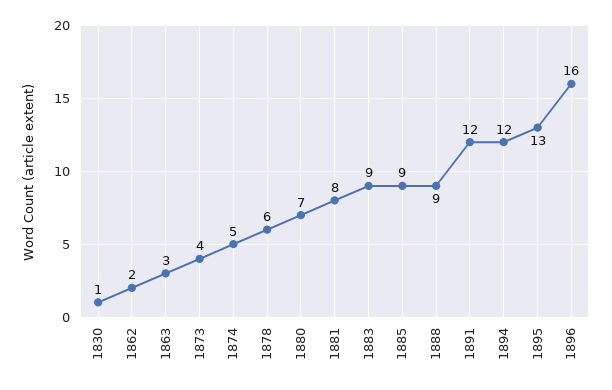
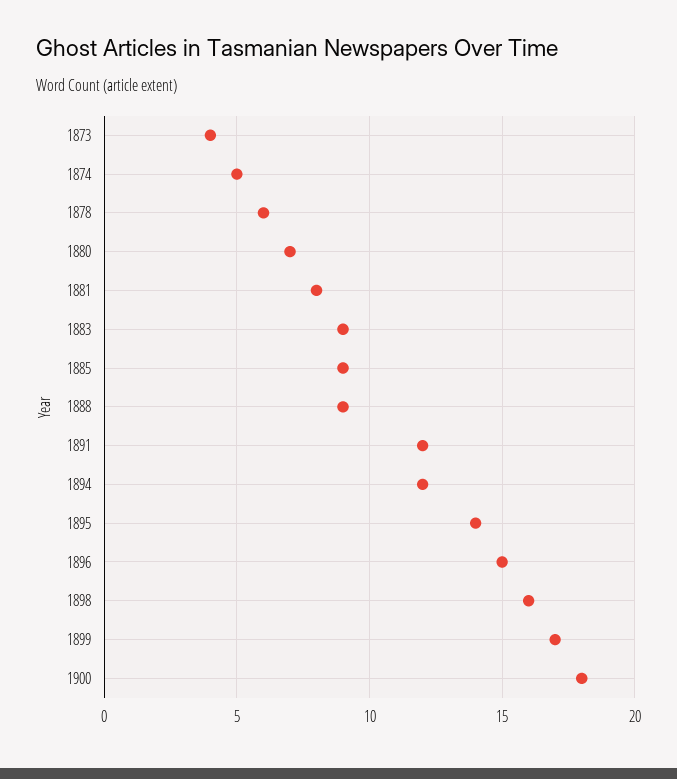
1830: 1 -> none
1862: 2 -> none
1863: 3 -> none
1895: 13 -> 14
1896: 16 -> 15
1898: none -> 16
1899: none -> 17
1900: none -> 18

